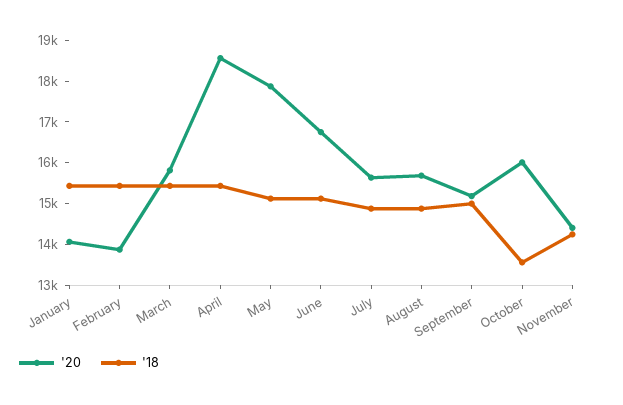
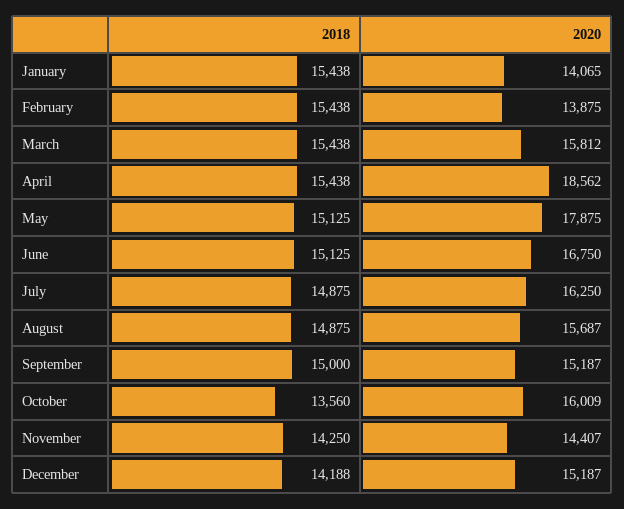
'20, July: 15600 -> 16250
'18, December: none -> 14188
'20, December: none -> 15187

